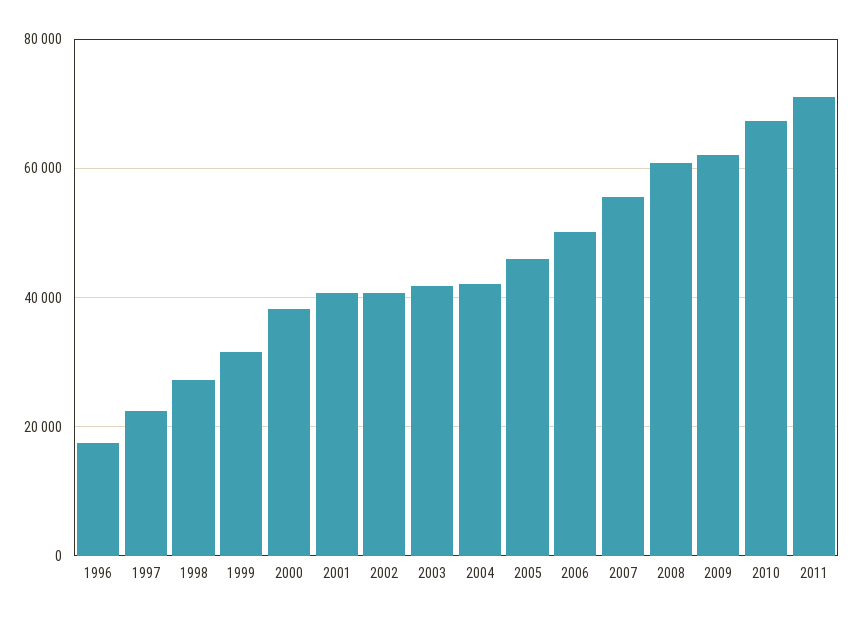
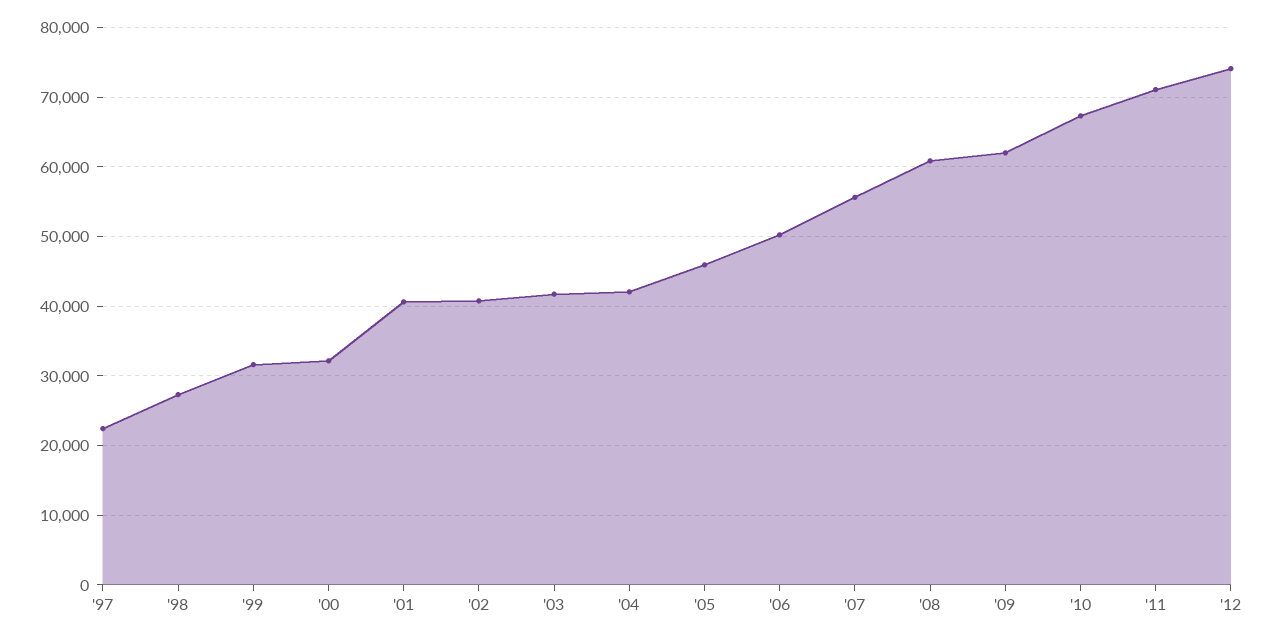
1996: 18000 -> none
2000: 38000 -> 32000
'12: none -> 74000

